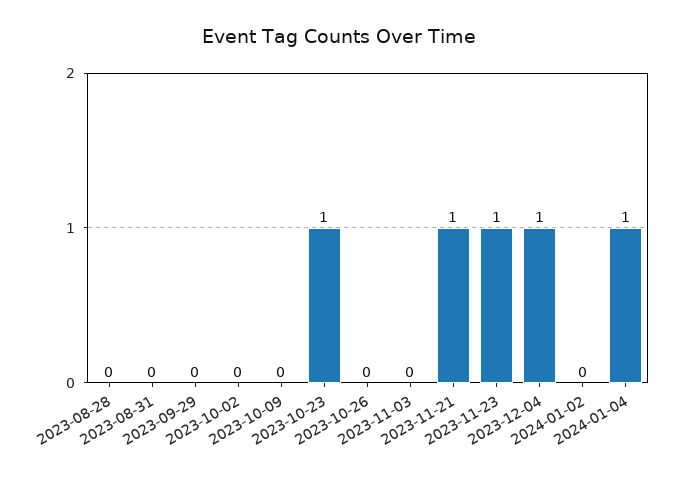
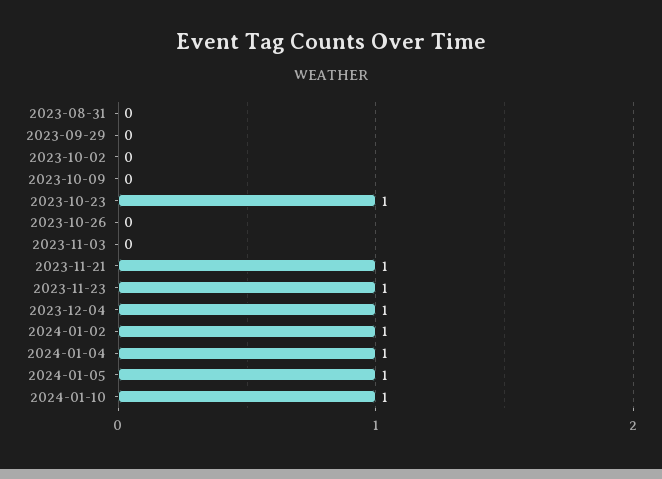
2023-08-28: 0 -> none
2024-01-02: 0 -> 1
2024-01-05: none -> 1
2024-01-10: none -> 1

